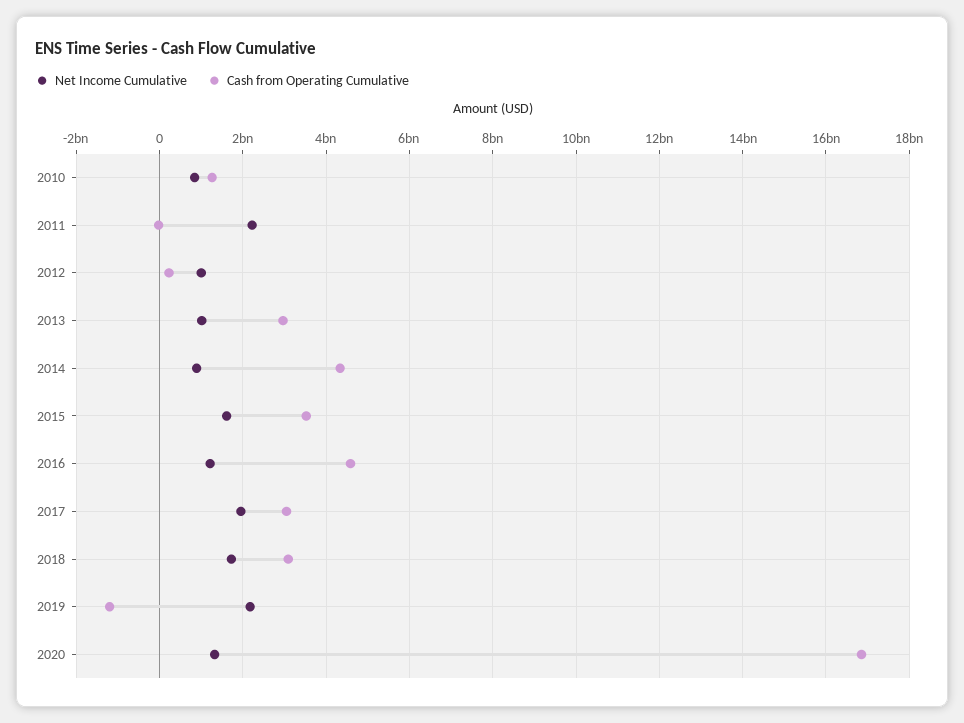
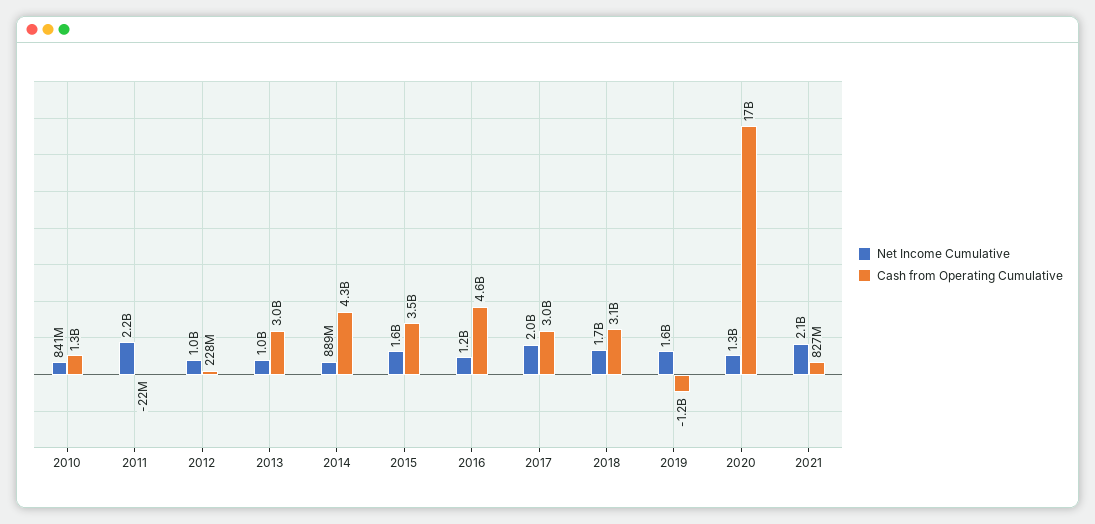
Net Income Cumulative, 2019: 2200000000 -> 1600000000
Net Income Cumulative, 2021: none -> 2100000000
Cash from Operating Cumulative, 2021: none -> 827000000

